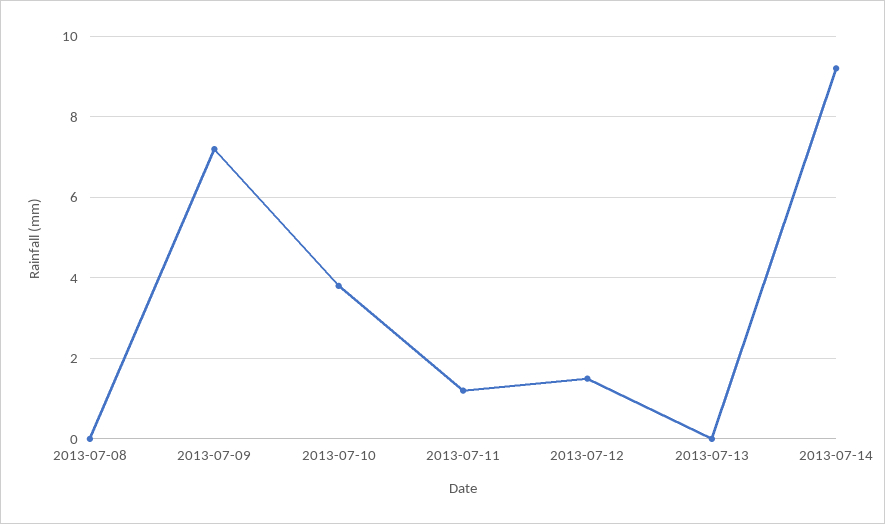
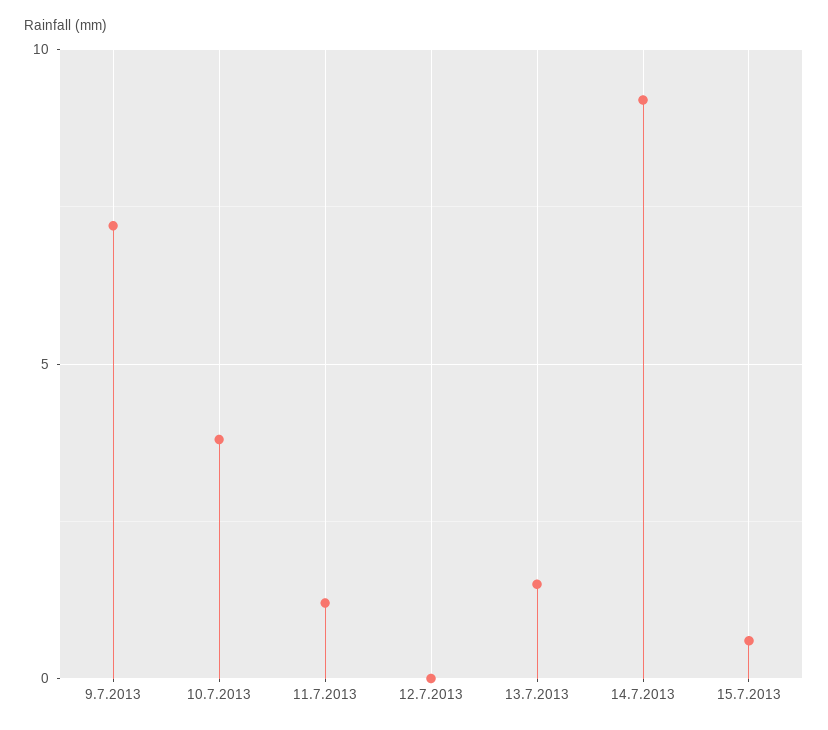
2013-07-08: 0 -> none
2013-07-12: 1.5 -> 0
2013-07-13: 0 -> 1.5
15.7.2013: none -> 0.5

